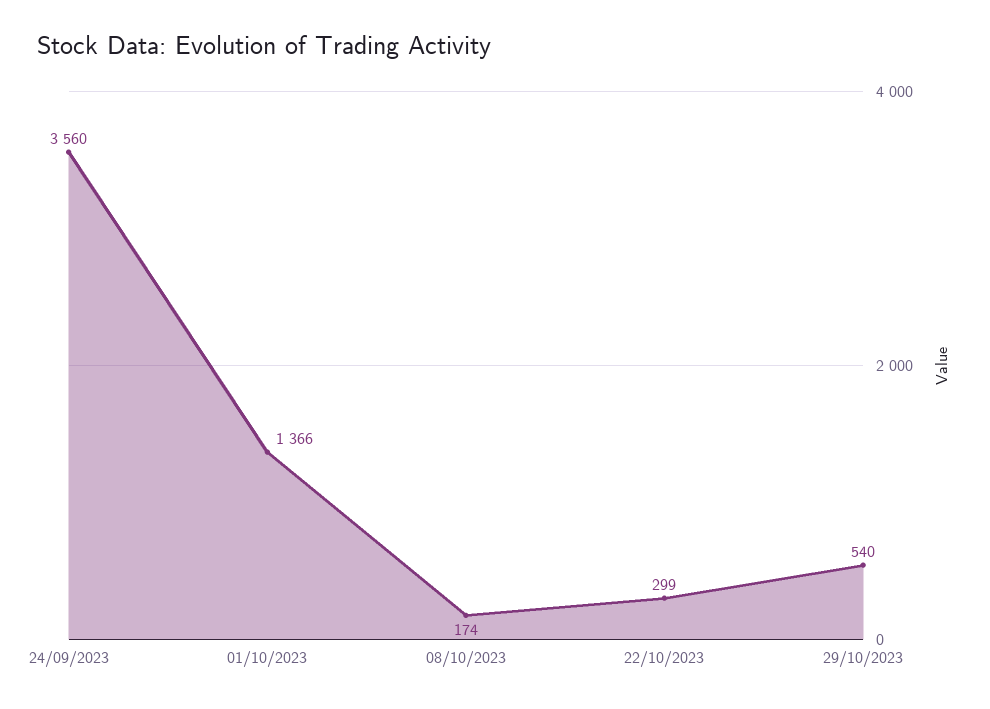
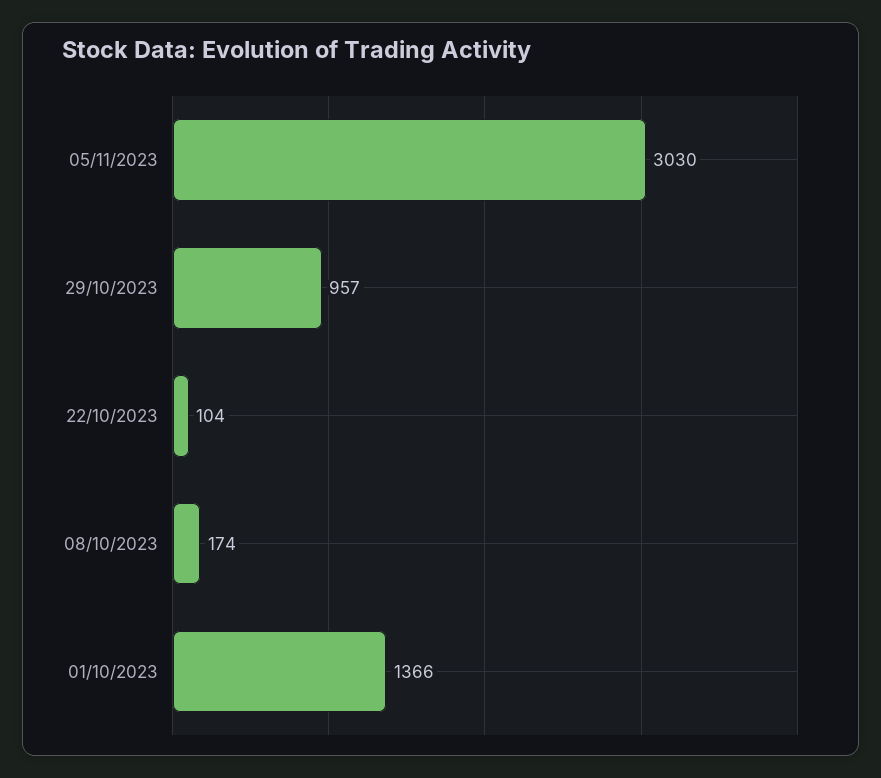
24/09/2023: 3560 -> none
22/10/2023: 299 -> 104
29/10/2023: 540 -> 957
05/11/2023: none -> 3030

